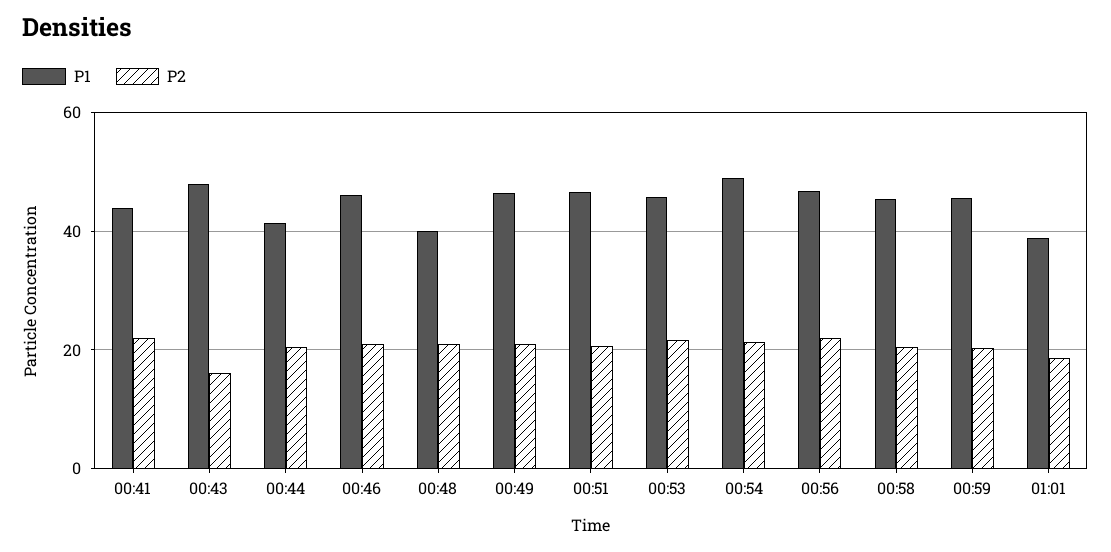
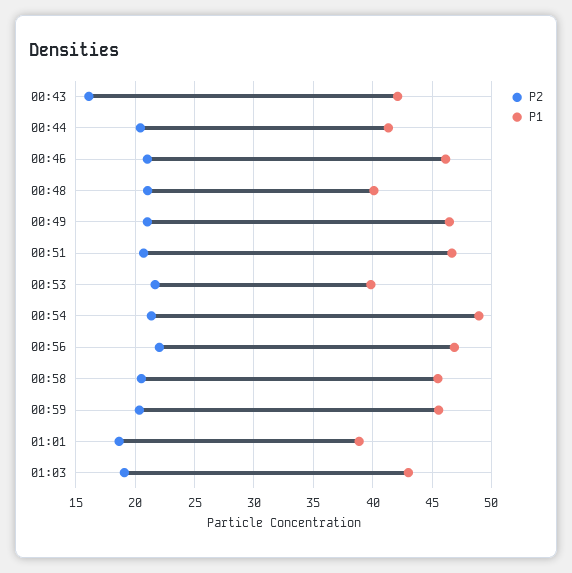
P1, 00:41: 44 -> none
P2, 00:41: 22 -> none
P1, 00:43: 48 -> 42
P1, 00:53: 46 -> 40
P2, 01:03: none -> 19
P1, 01:03: none -> 43

